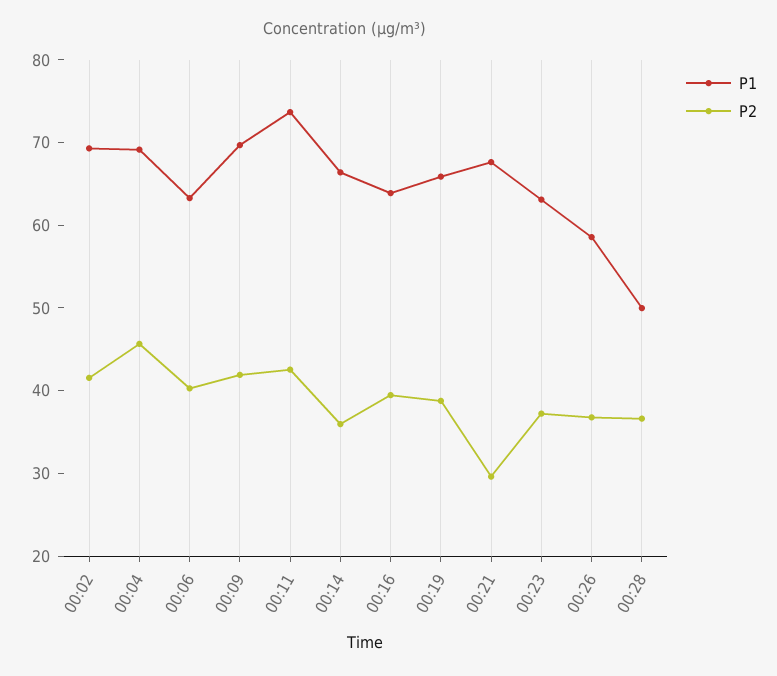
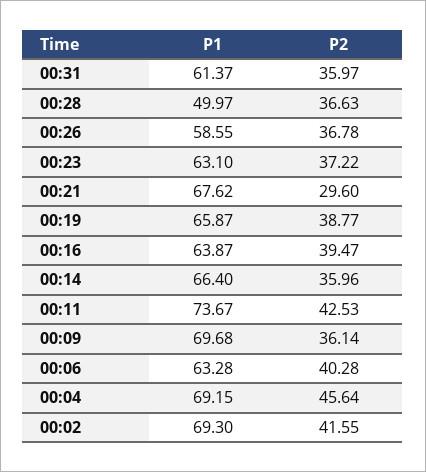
P2, 00:09: 42 -> 36.14
P1, 00:31: none -> 61.37
P2, 00:31: none -> 35.97

